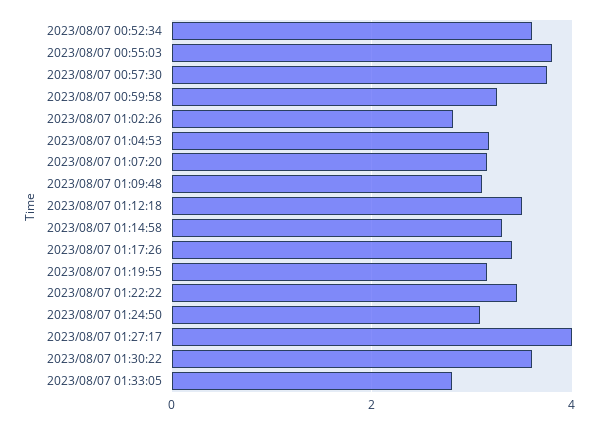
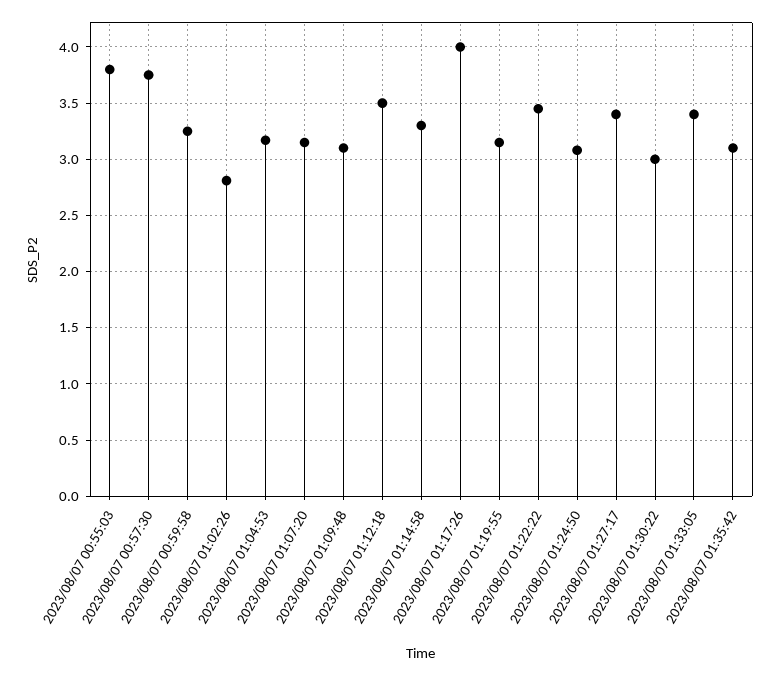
2023/08/07 00:52:34: 3.6 -> none
2023/08/07 01:17:26: 3.4 -> 4
2023/08/07 01:27:17: 4 -> 3.4
2023/08/07 01:30:22: 3.6 -> 3
2023/08/07 01:33:05: 2.8 -> 3.4
2023/08/07 01:35:42: none -> 3.1

